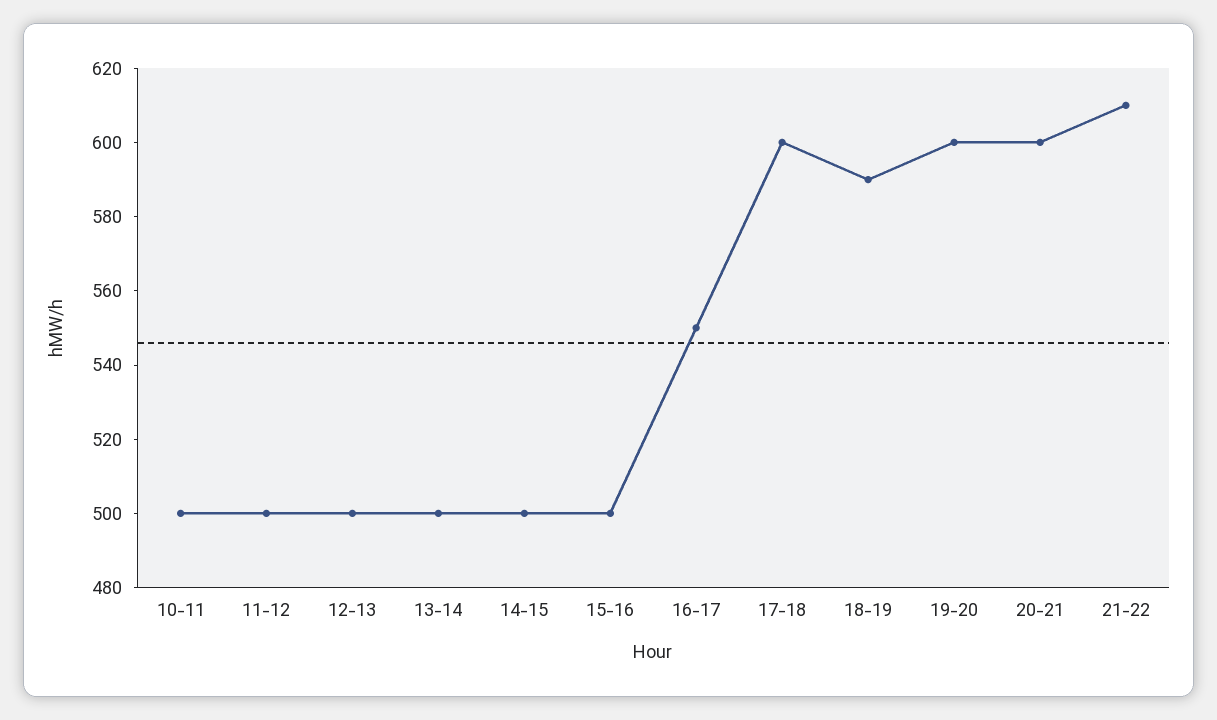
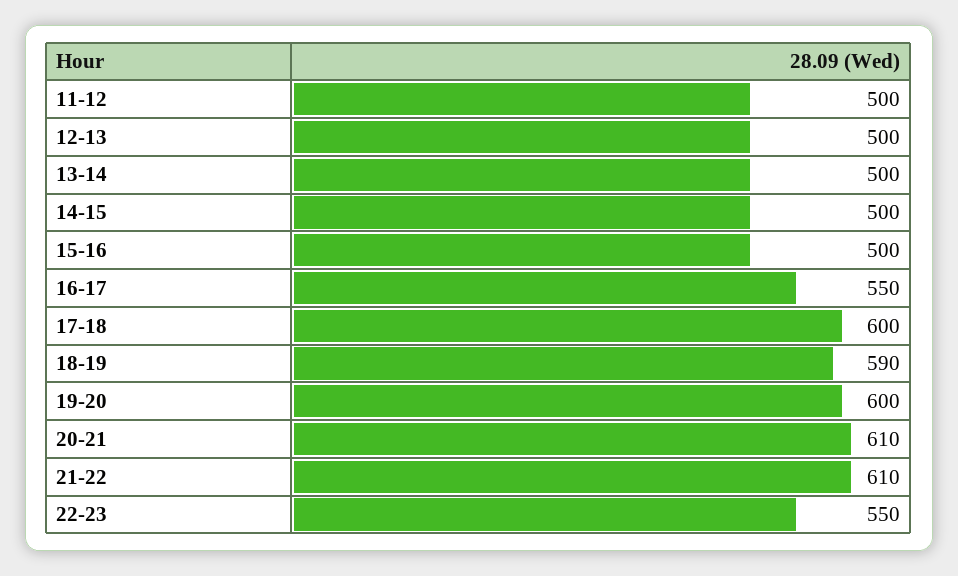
10-11: 500 -> none
20-21: 600 -> 610
22-23: none -> 550

